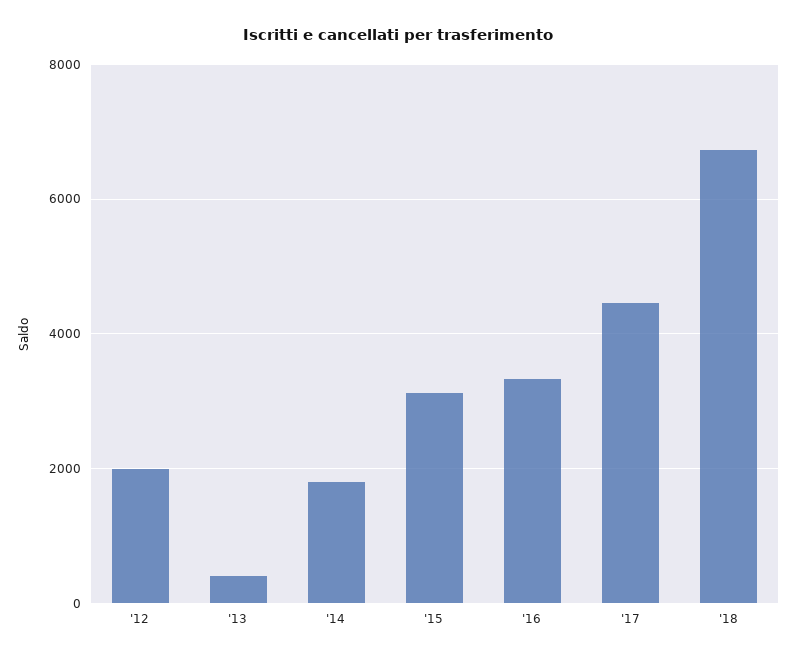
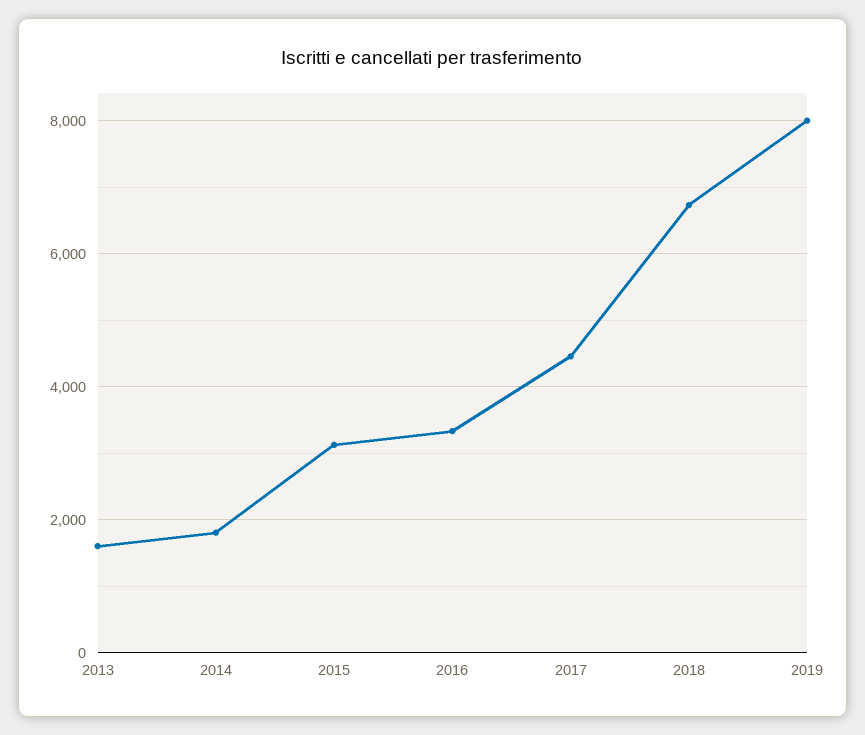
'12: 2000 -> none
'13: 400 -> 1600
2019: none -> 8000

